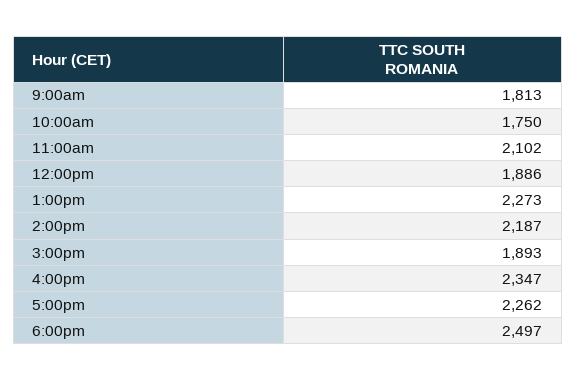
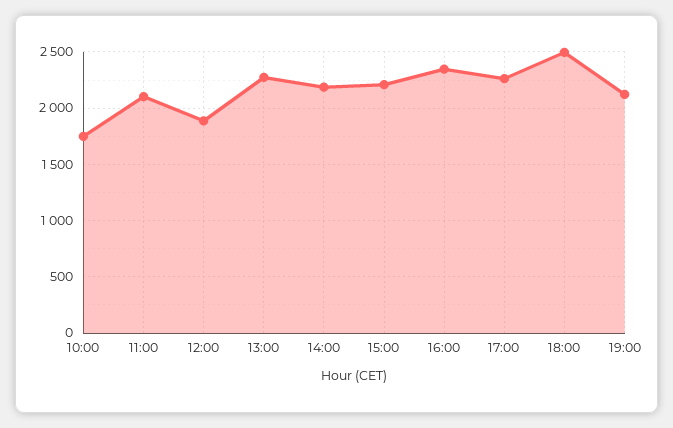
9:00am: 1813 -> none
3:00pm: 1893 -> 2200
19:00: none -> 2100

